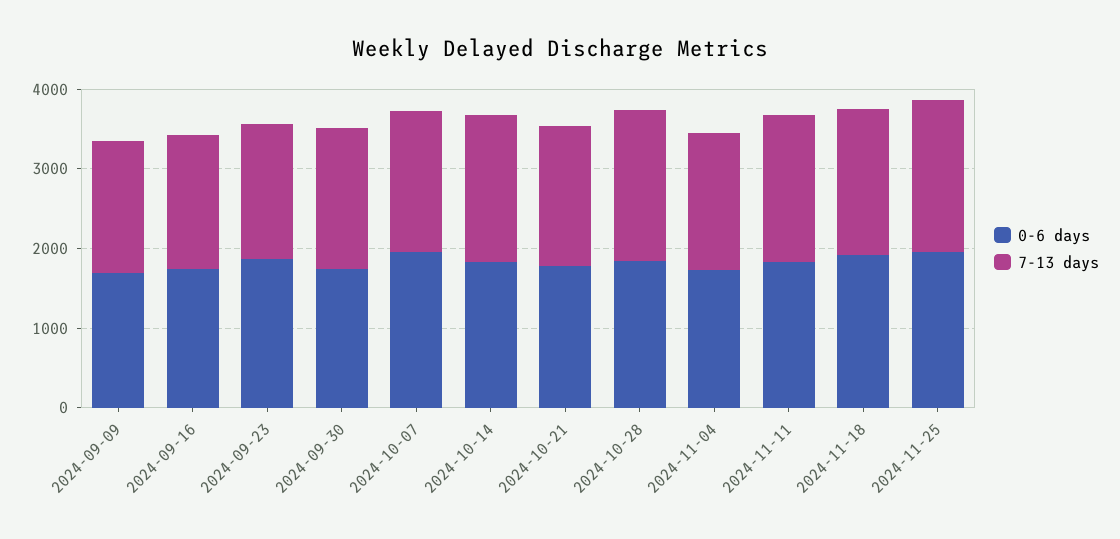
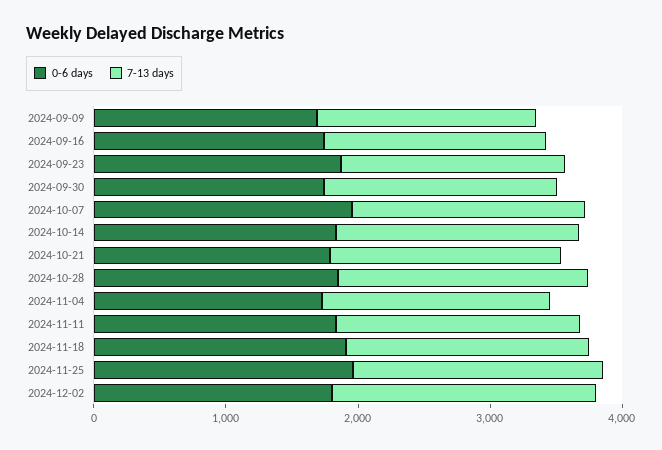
0-6 days, 2024-12-02: none -> 1800
7-13 days, 2024-12-02: none -> 2000

